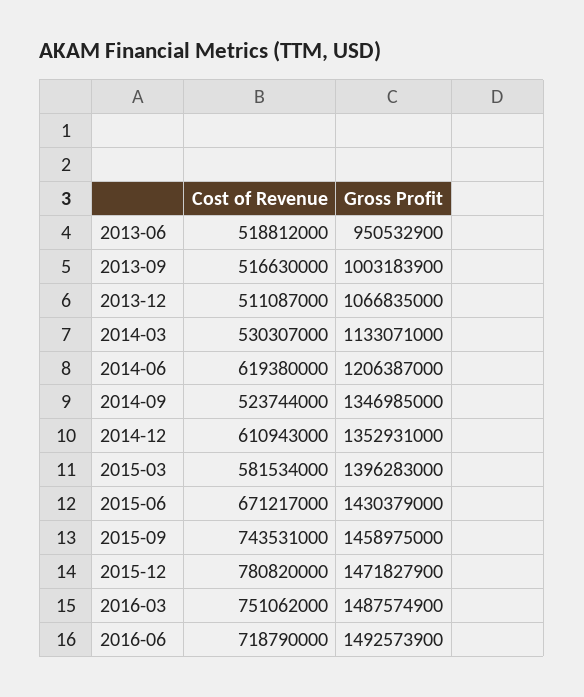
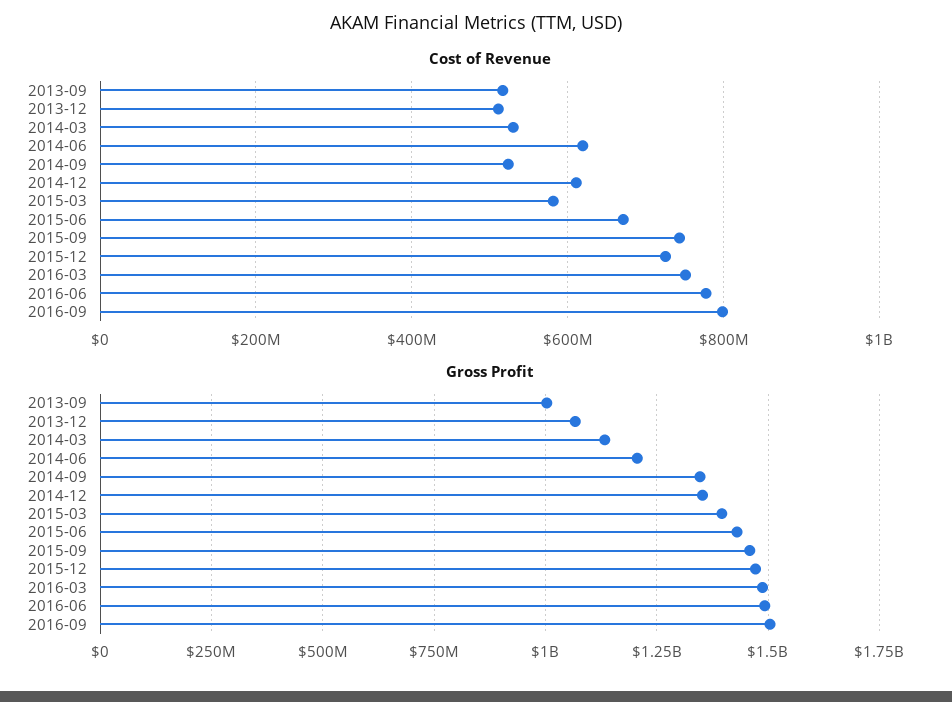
Cost of Revenue, 2013-06: 518812000 -> none
Gross Profit, 2013-06: 950532900 -> none
Cost of Revenue, 2015-12: 780820000 -> 720000000
Cost of Revenue, 2016-06: 718790000 -> 780000000
Cost of Revenue, 2016-09: none -> 800000000
Gross Profit, 2016-09: none -> 1500000000

